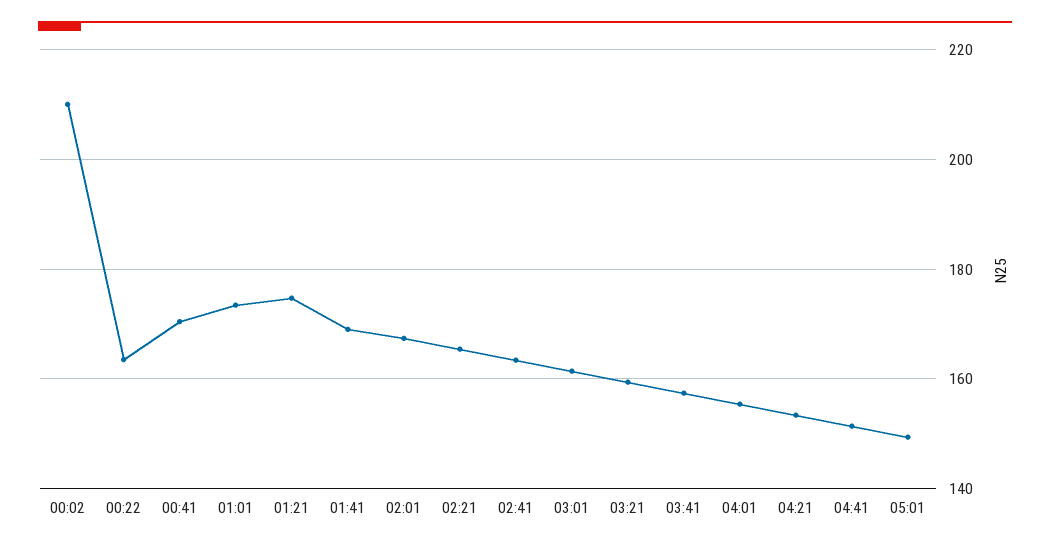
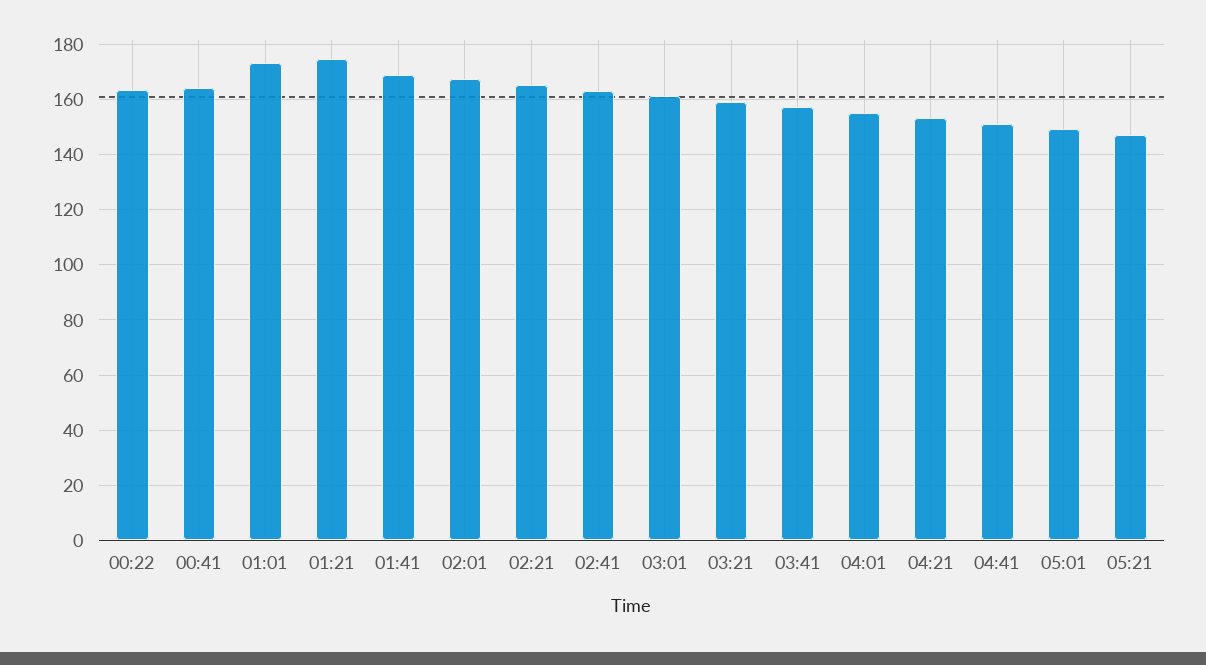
00:02: 210 -> none
00:41: 170 -> 165
05:21: none -> 147.5

